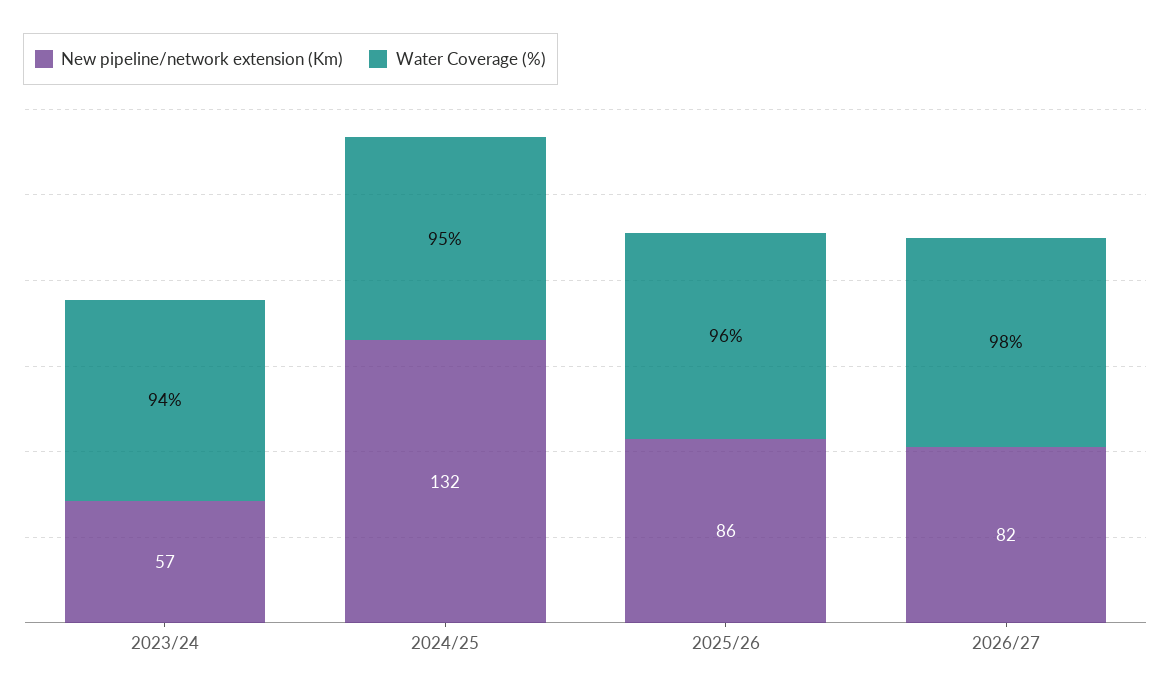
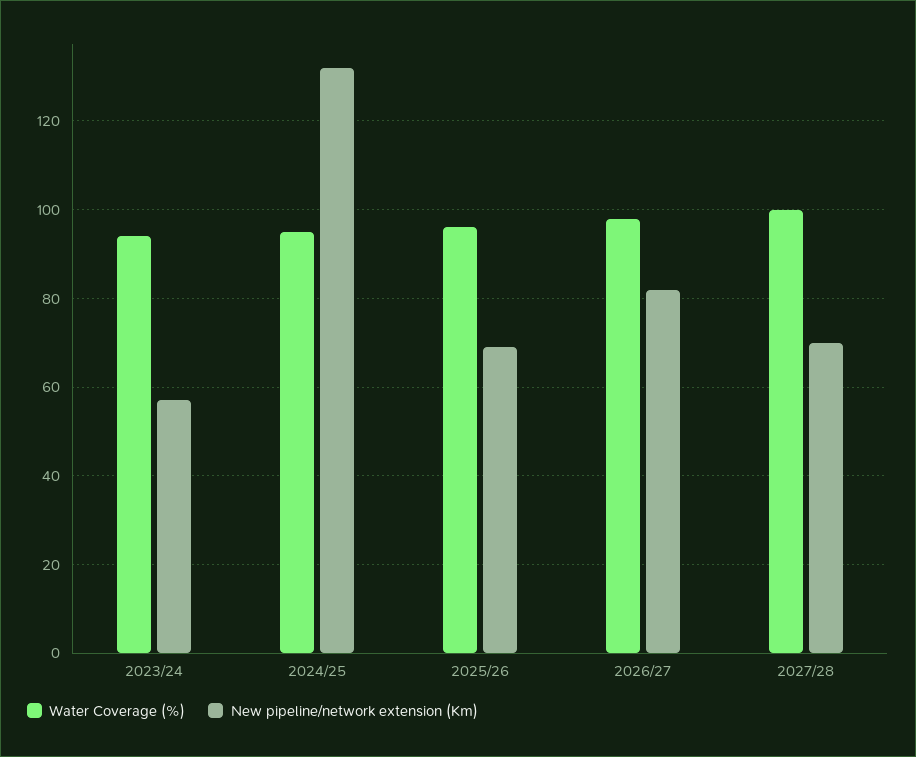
New pipeline/network extension (Km), 2025/26: 86 -> 70
Water Coverage (%), 2027/28: none -> 100
New pipeline/network extension (Km), 2027/28: none -> 70

